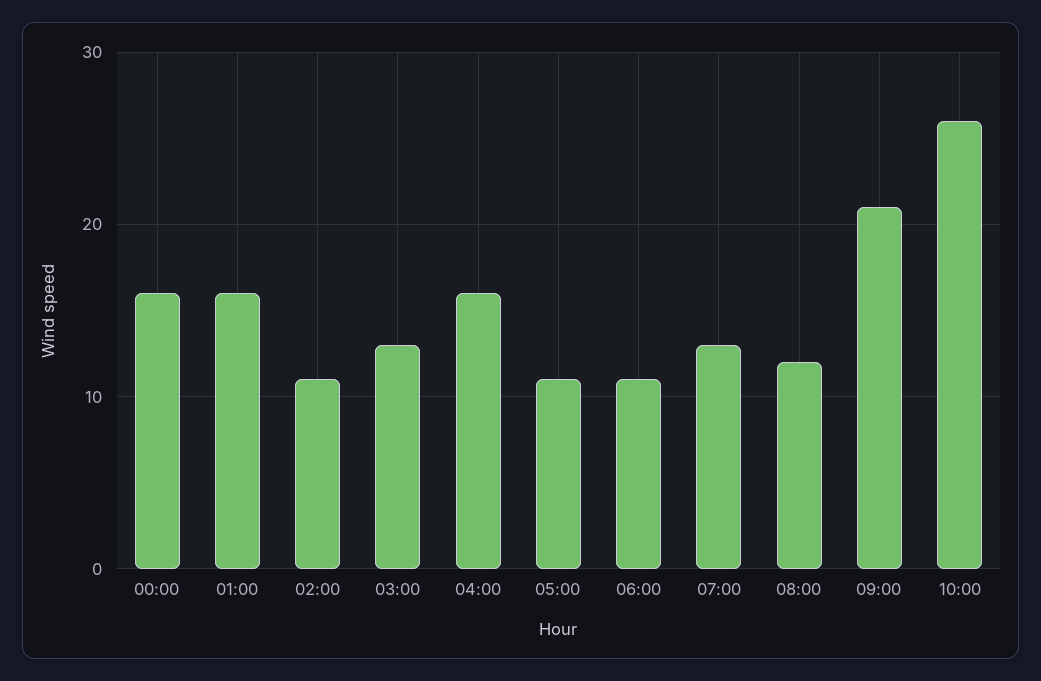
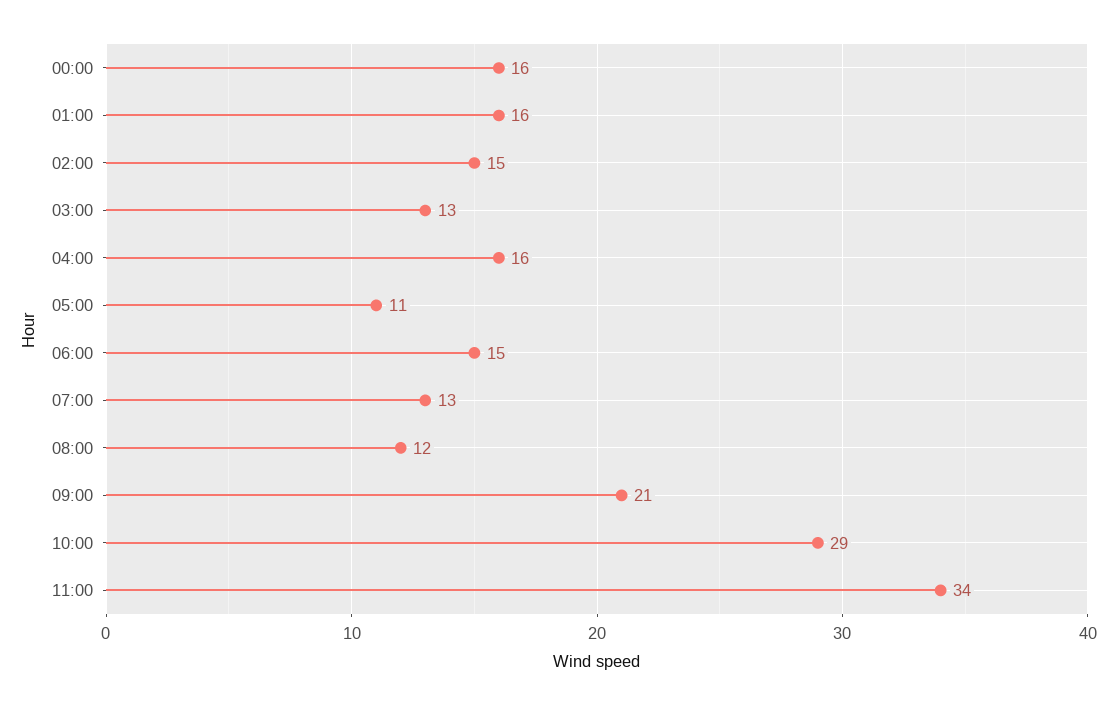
02:00: 11 -> 15
06:00: 11 -> 15
10:00: 26 -> 29
11:00: none -> 34

